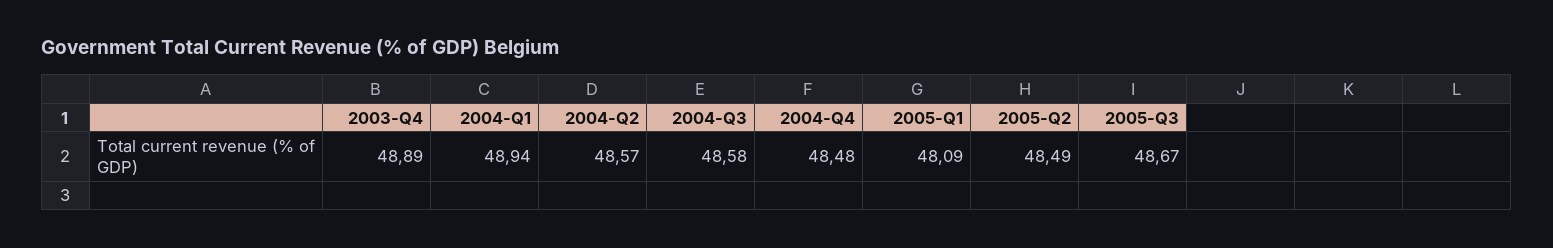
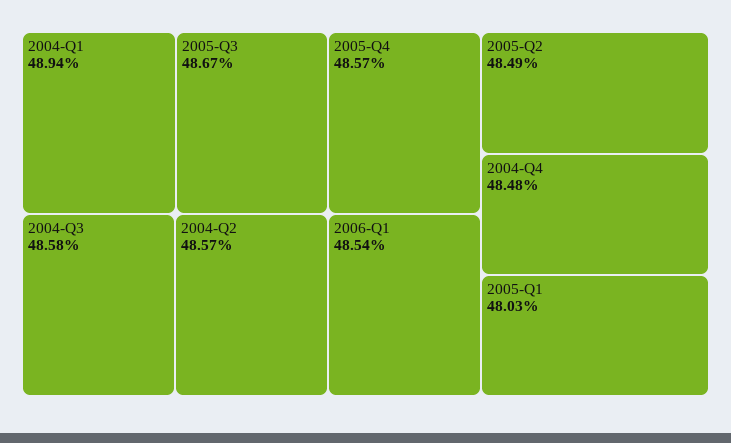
2003-Q4: 48.89 -> none
2005-Q1: 48.09 -> 48.03
2005-Q4: none -> 48.57
2006-Q1: none -> 48.54

